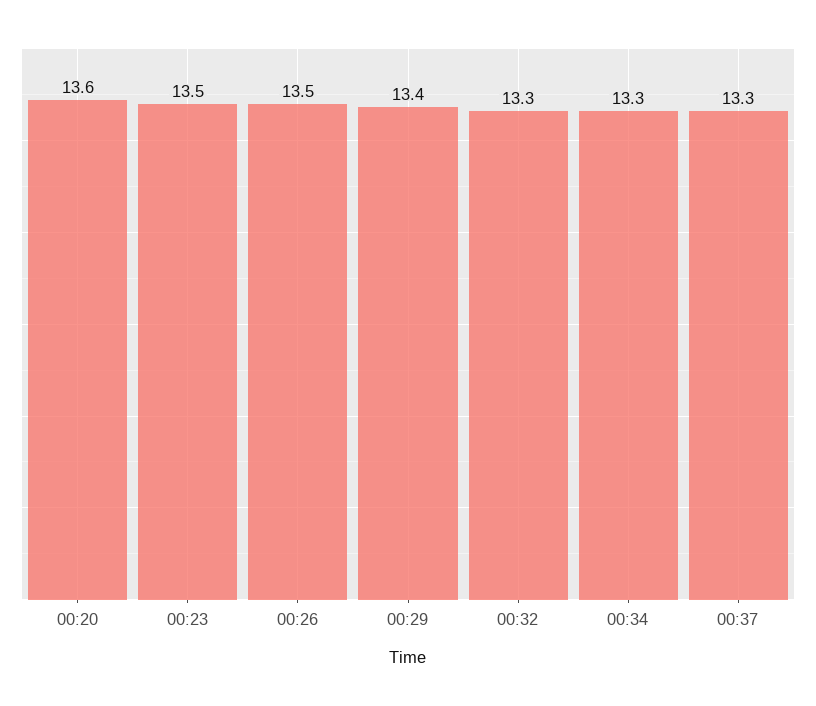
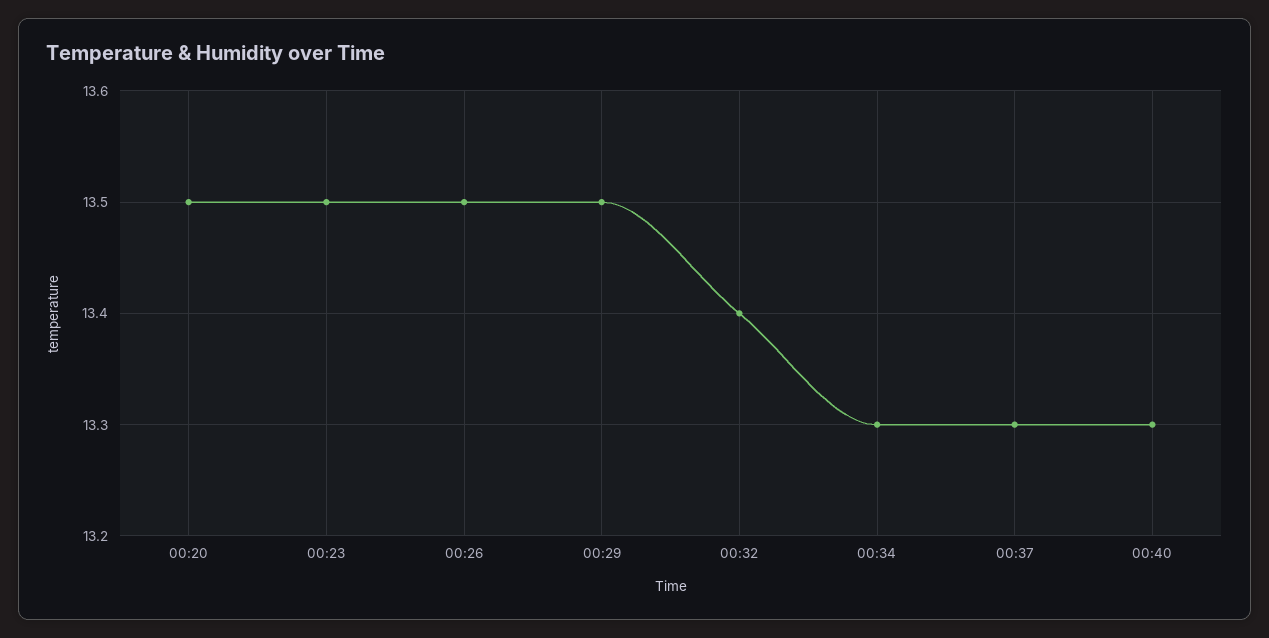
00:20: 13.6 -> 13.5
00:29: 13.4 -> 13.5
00:32: 13.3 -> 13.4
00:40: none -> 13.3

